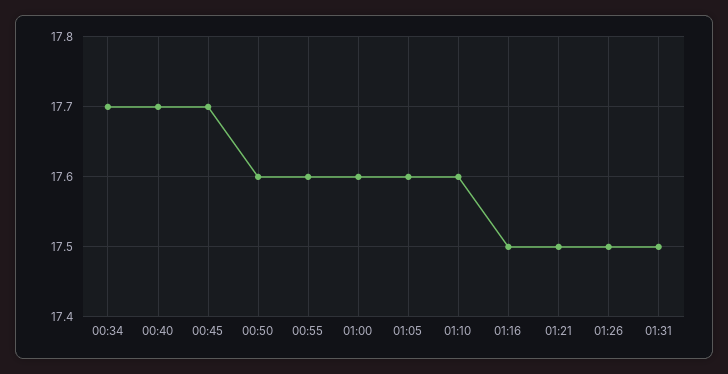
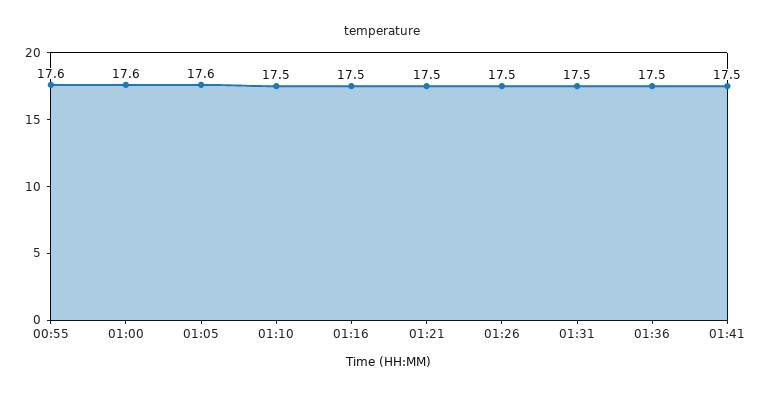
00:34: 17.7 -> none
00:40: 17.7 -> none
00:45: 17.7 -> none
00:50: 17.6 -> none
01:10: 17.6 -> 17.5
01:36: none -> 17.5
01:41: none -> 17.5

